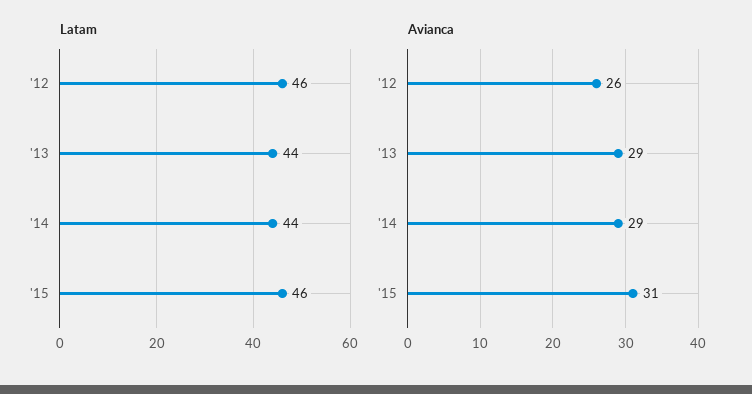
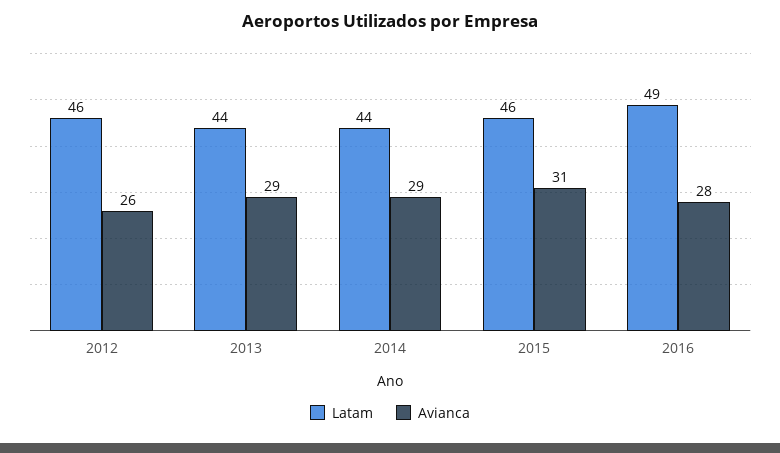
Latam, 2016: none -> 49
Avianca, 2016: none -> 28

